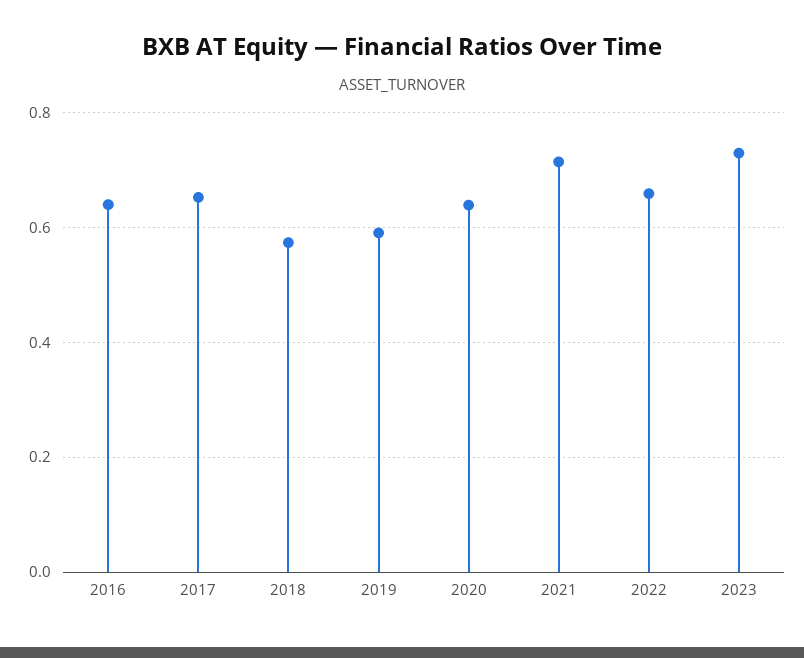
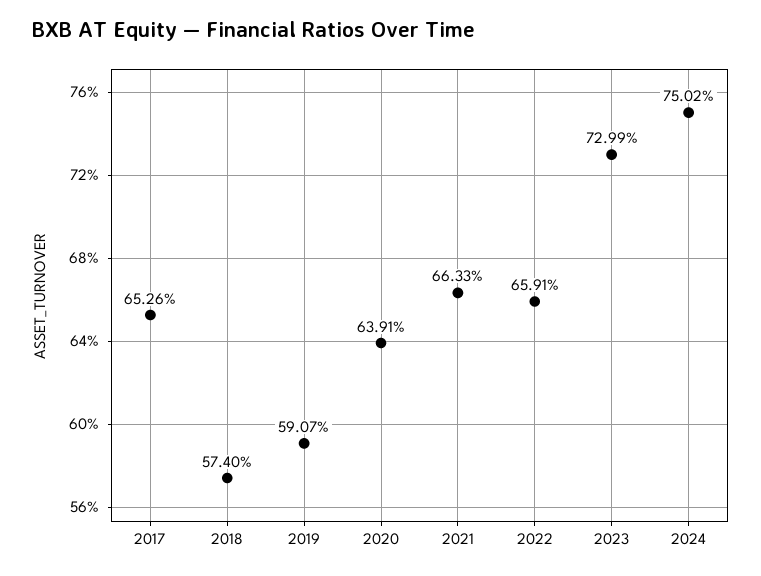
2016: 0.64 -> none
2021: 0.72 -> 0.6633
2024: none -> 0.7502

